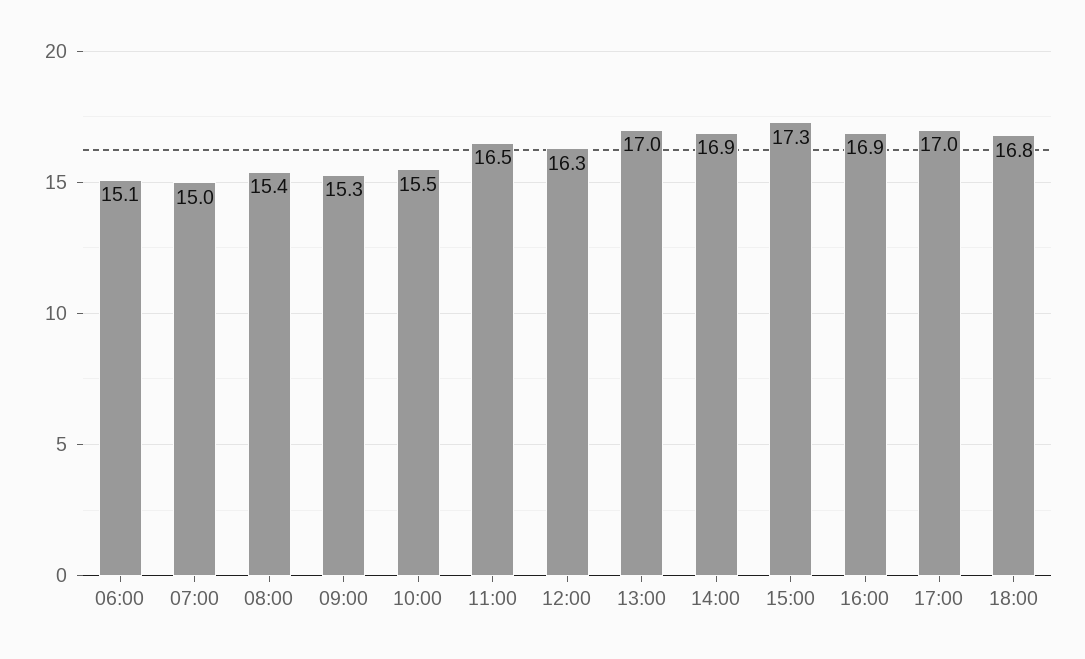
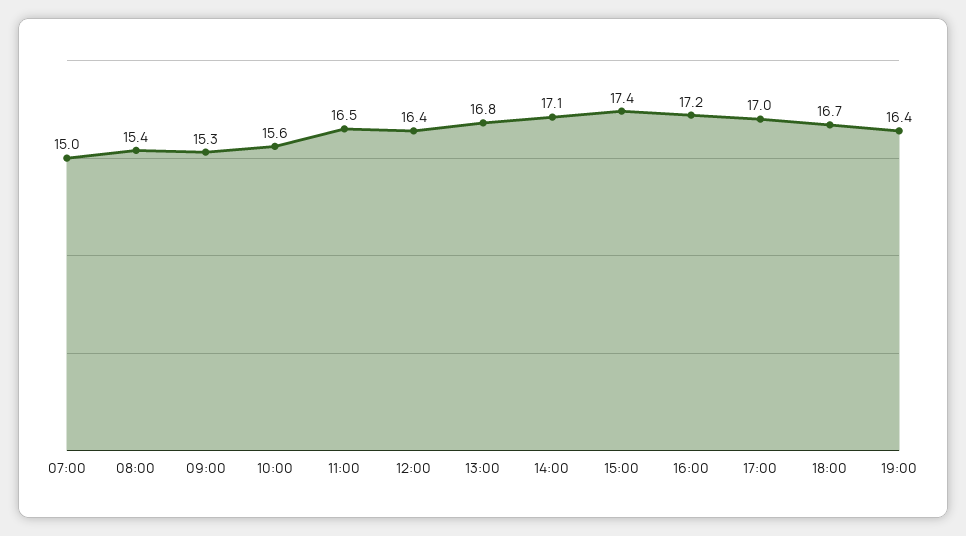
06:00: 15.1 -> none
10:00: 15.5 -> 15.6
12:00: 16.3 -> 16.4
13:00: 17 -> 16.8
14:00: 16.9 -> 17.1
15:00: 17.3 -> 17.4
16:00: 16.9 -> 17.2
18:00: 16.8 -> 16.7
19:00: none -> 16.4

